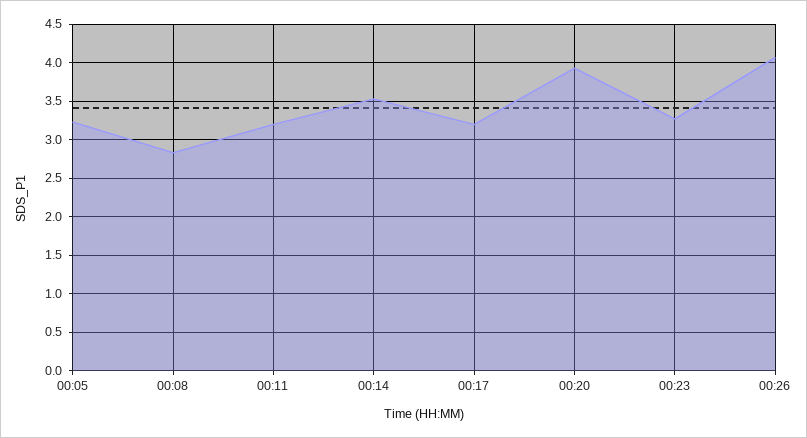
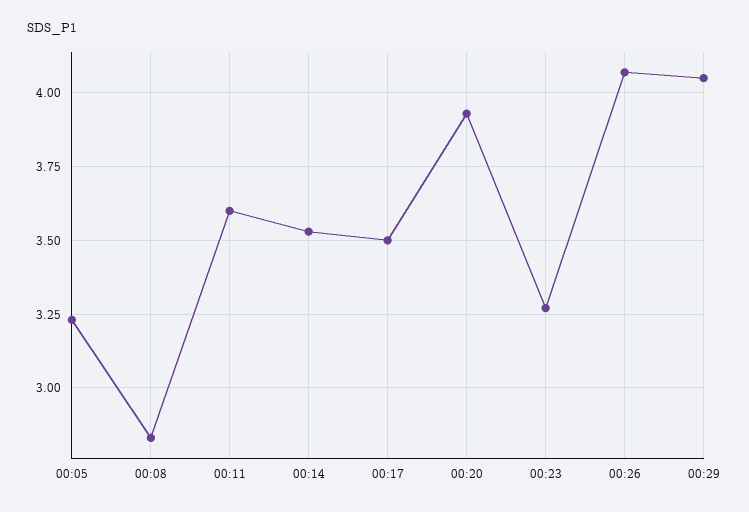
00:11: 3.2 -> 3.6
00:17: 3.2 -> 3.5
00:29: none -> 4.05

